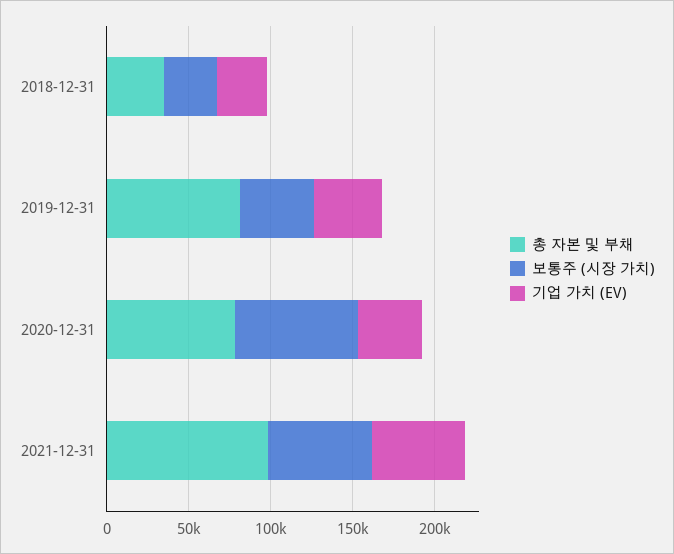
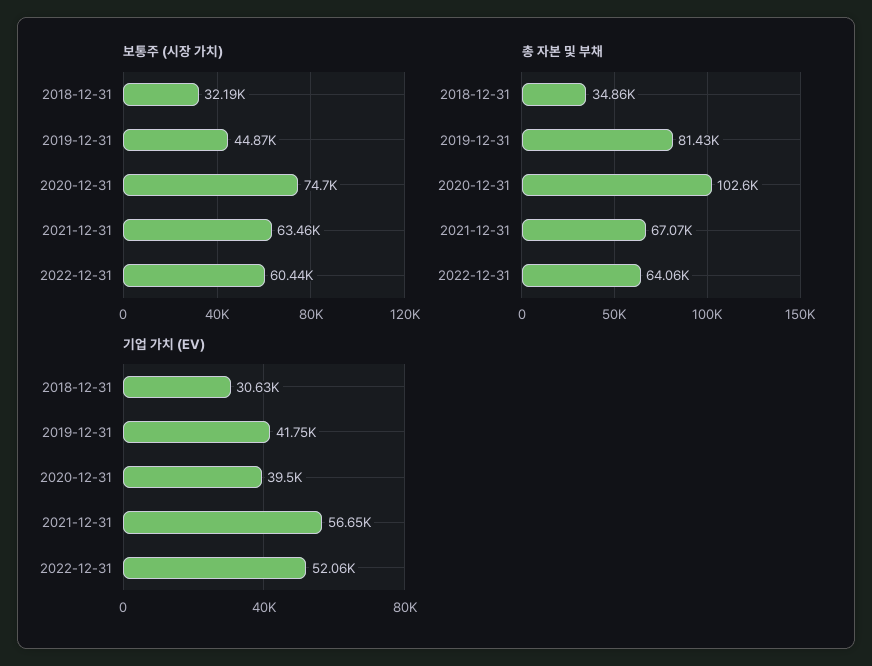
총 자본 및 부채, 2020-12-31: 80000 -> 102600
총 자본 및 부채, 2021-12-31: 100000 -> 67070
보통주 (시장 가치), 2022-12-31: none -> 60440
총 자본 및 부채, 2022-12-31: none -> 64060
기업 가치 (EV), 2022-12-31: none -> 52060

